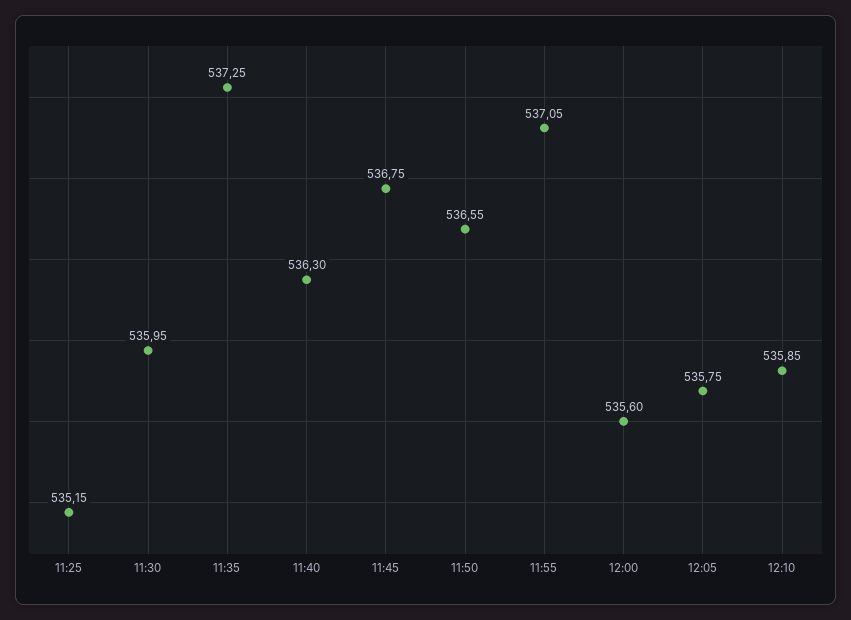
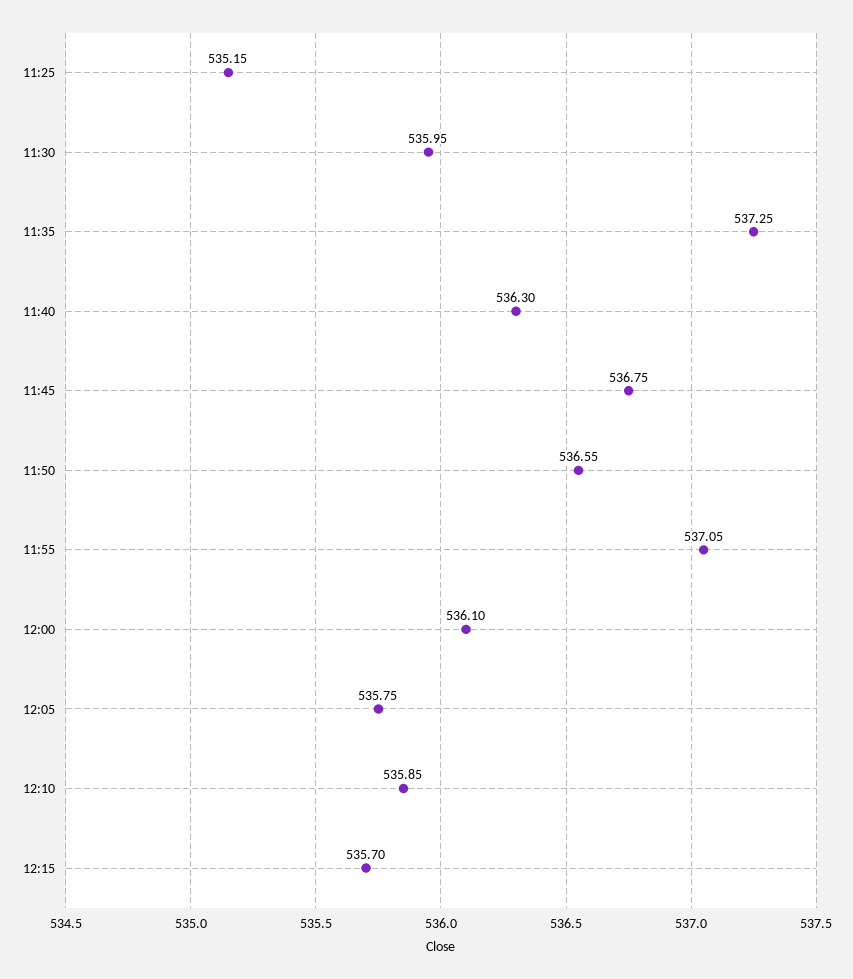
12:00: 535.6 -> 536.1
12:15: none -> 535.7

